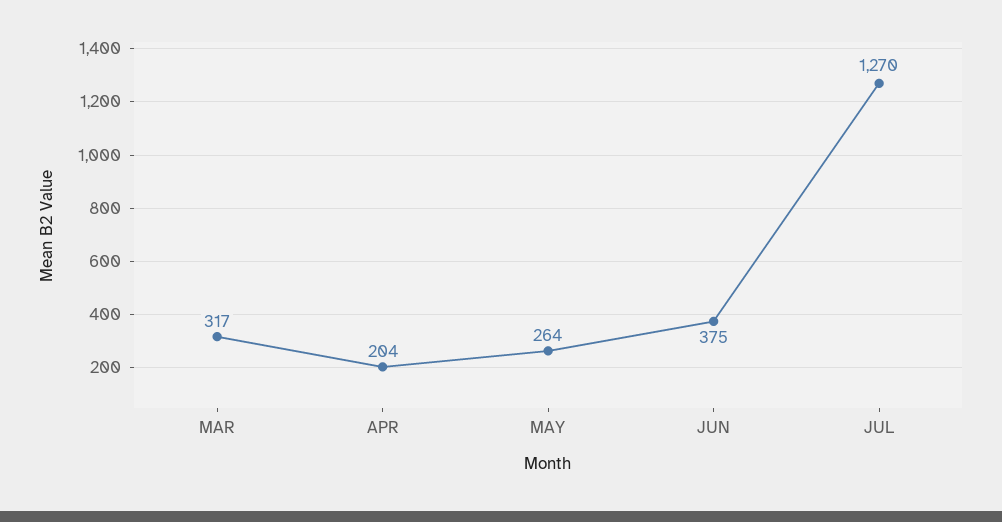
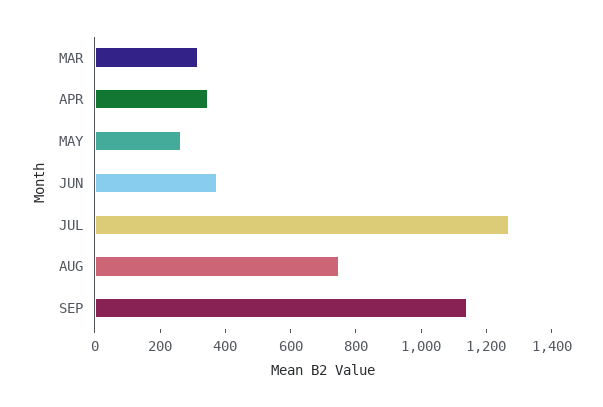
APR: 204 -> 350
AUG: none -> 750
SEP: none -> 1150

